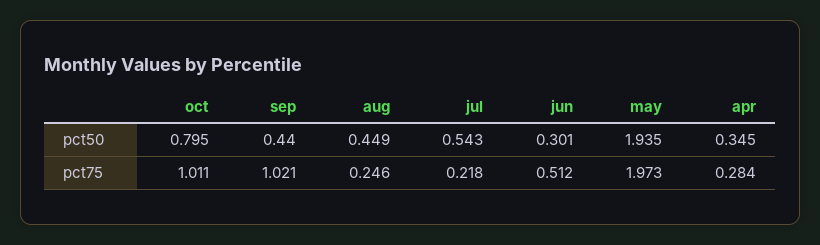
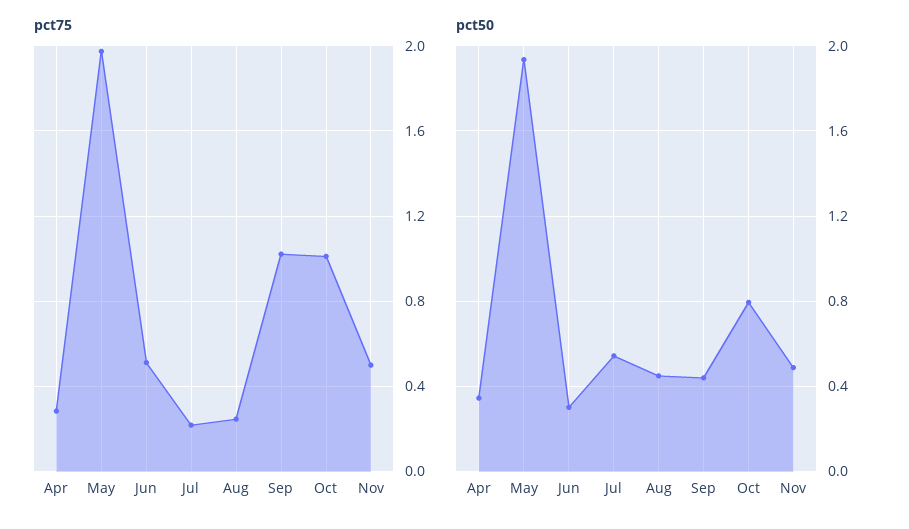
pct75, Nov: none -> 0.5
pct50, Nov: none -> 0.5

